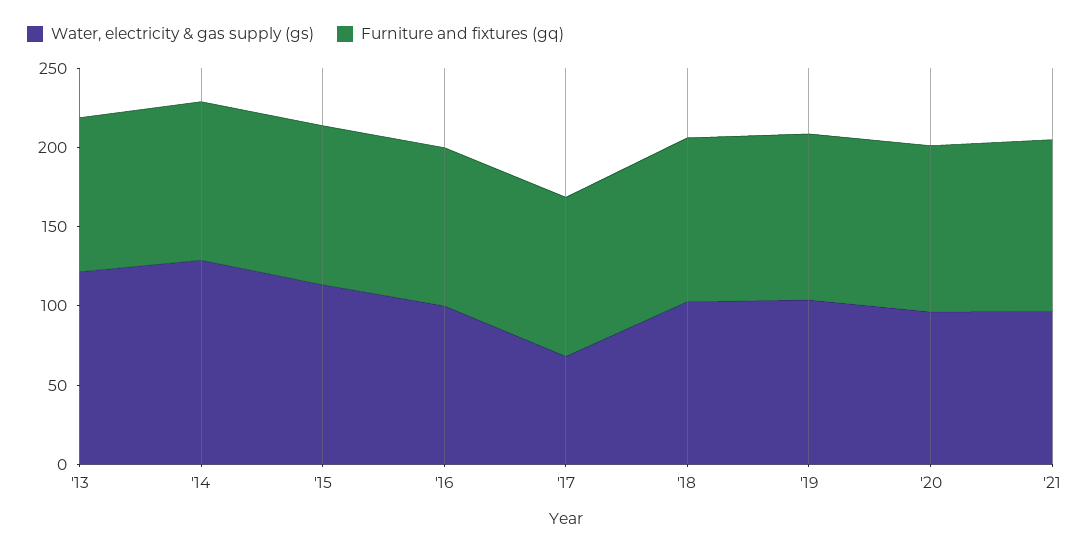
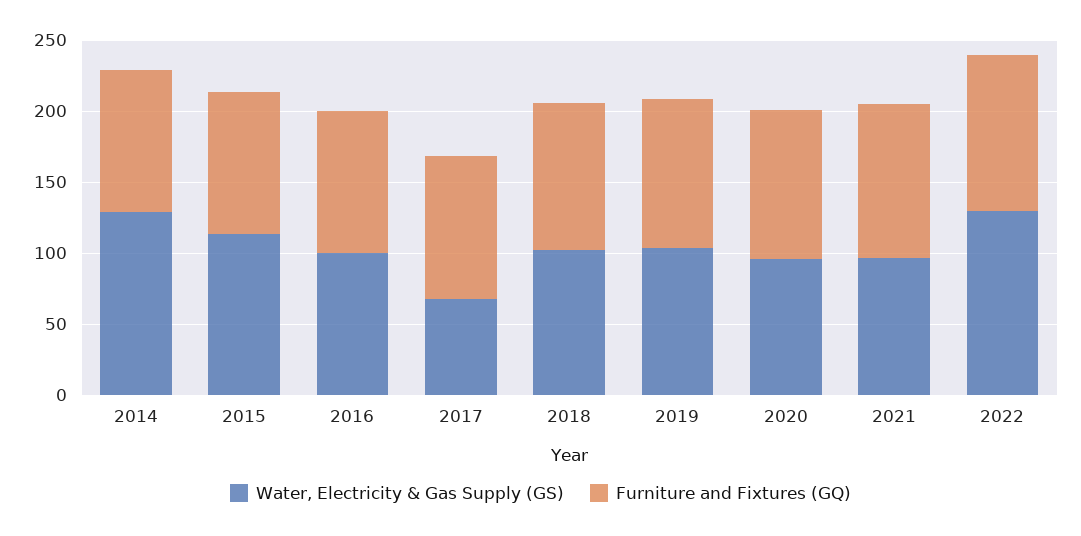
Water, electricity & gas supply (gs), '13: 120 -> none
Furniture and fixtures (gq), '13: 100 -> none
Water, electricity & gas supply (gs), 2022: none -> 130
Furniture and fixtures (gq), 2022: none -> 110

